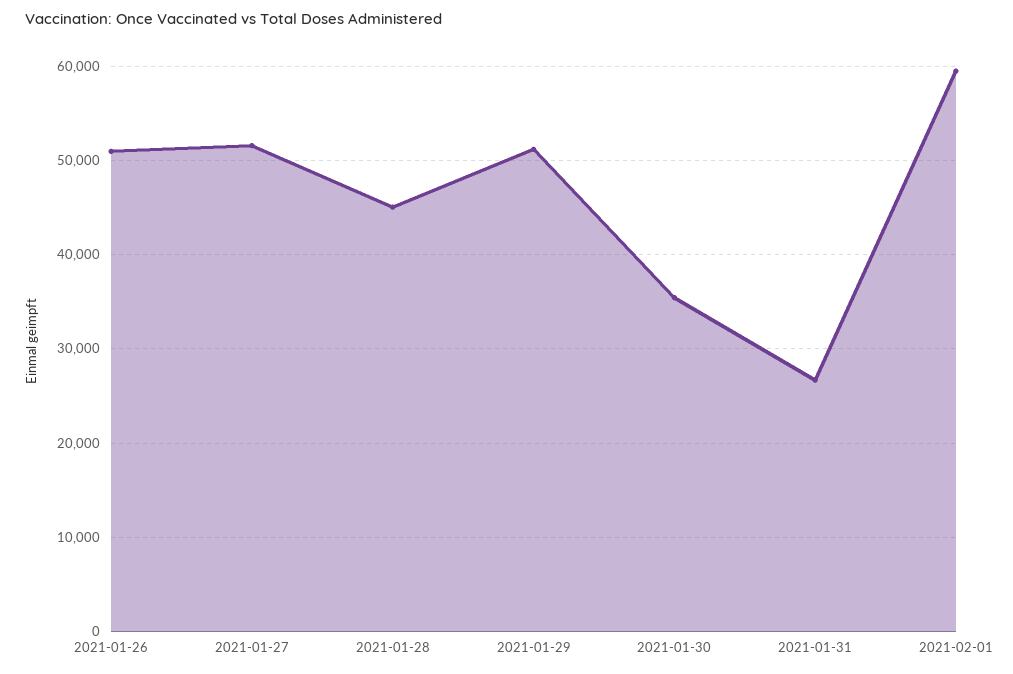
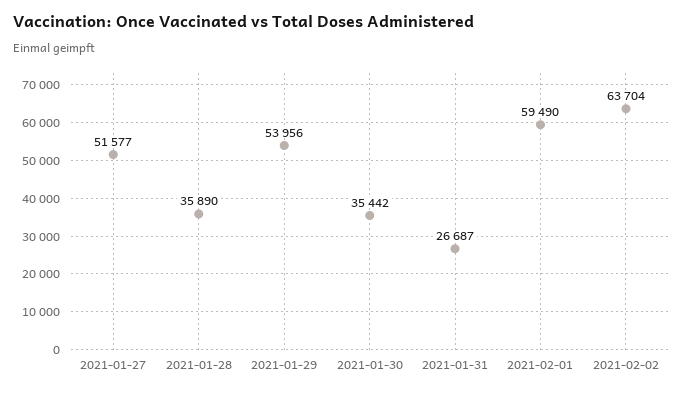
2021-01-26: 51000 -> none
2021-01-28: 45000 -> 35890
2021-01-29: 51000 -> 53956
2021-02-02: none -> 63704

